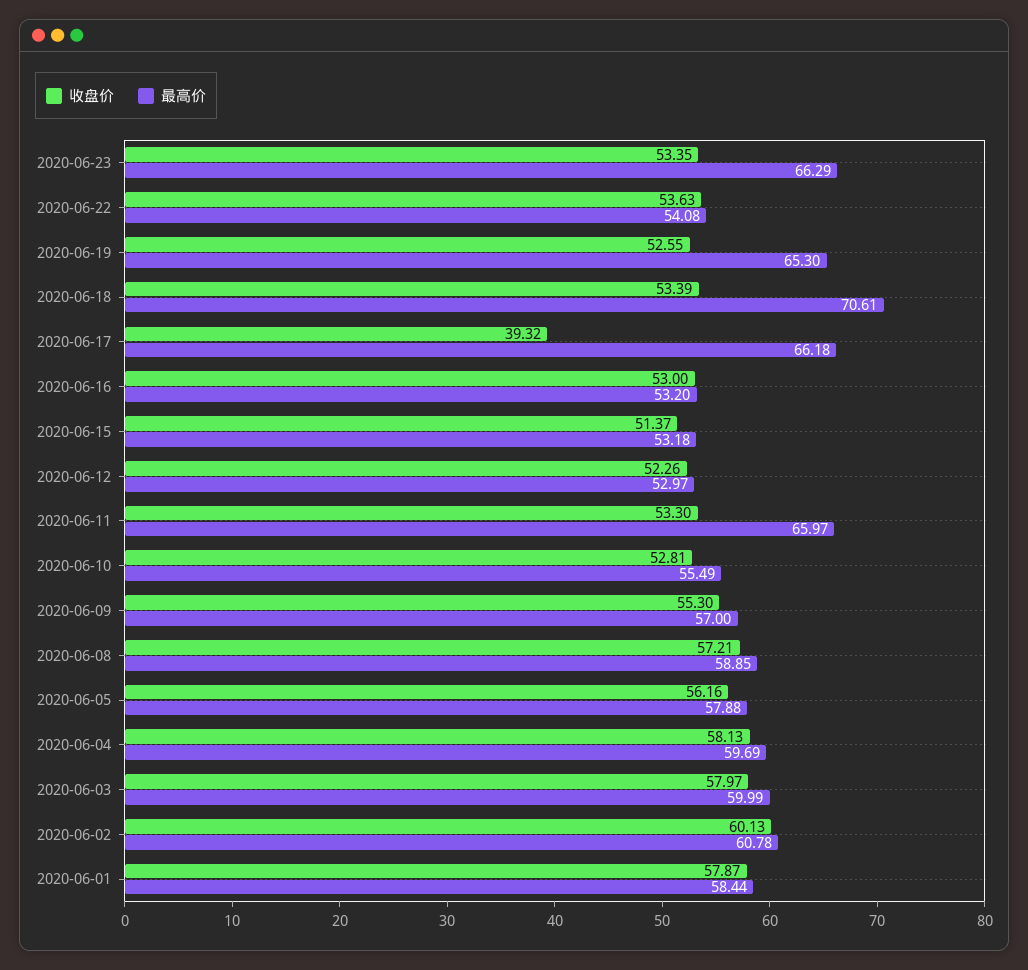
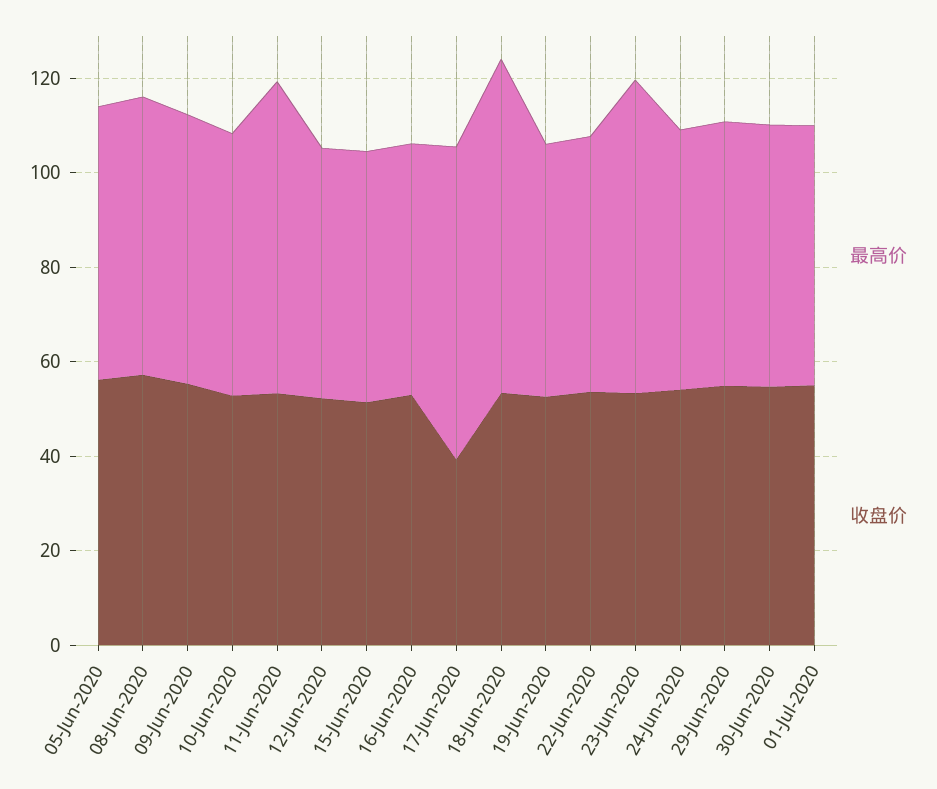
最高价, 2020-06-19: 65.3 -> 55
收盘价, 2020-06-04: 58.13 -> none
最高价, 2020-06-04: 59.69 -> none
收盘价, 2020-06-03: 57.97 -> none
最高价, 2020-06-03: 59.99 -> none
收盘价, 2020-06-02: 60.13 -> none
最高价, 2020-06-02: 60.78 -> none
收盘价, 2020-06-01: 57.87 -> none
最高价, 2020-06-01: 58.44 -> none
最高价, 24-Jun-2020: none -> 55
收盘价, 24-Jun-2020: none -> 55
最高价, 29-Jun-2020: none -> 55
收盘价, 29-Jun-2020: none -> 55
最高价, 30-Jun-2020: none -> 55
收盘价, 30-Jun-2020: none -> 55
最高价, 01-Jul-2020: none -> 55
收盘价, 01-Jul-2020: none -> 55

